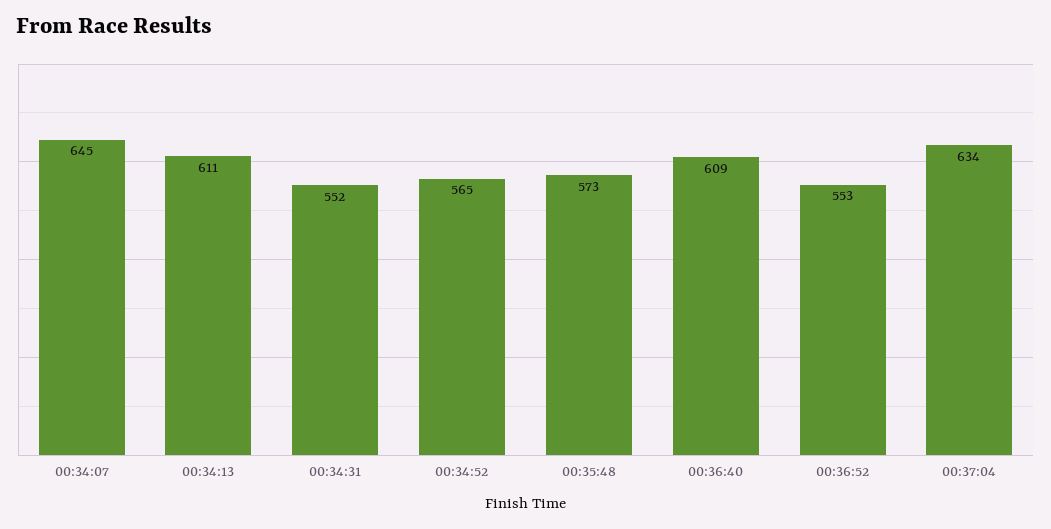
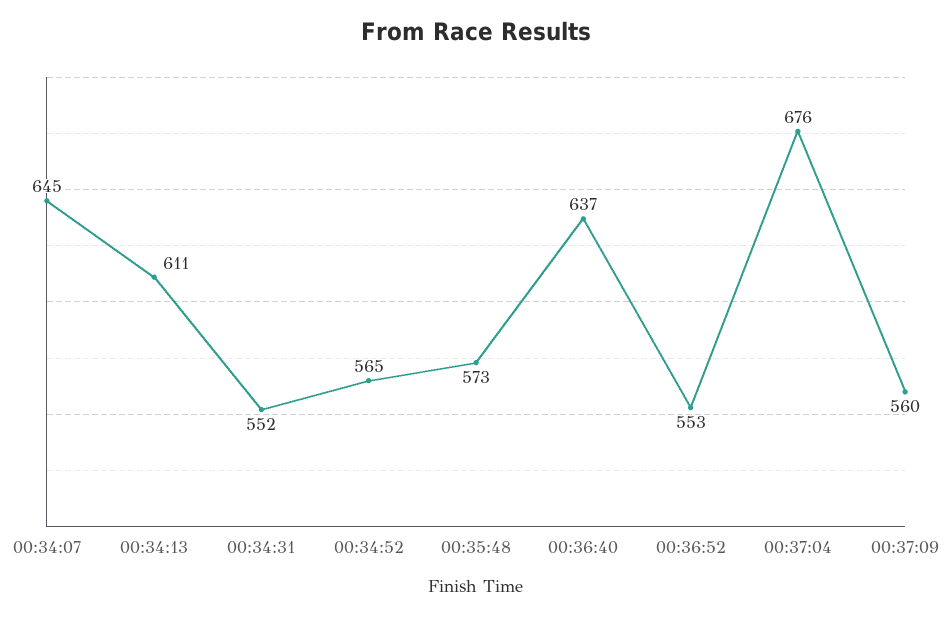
00:36:40: 609 -> 637
00:37:04: 634 -> 676
00:37:09: none -> 560

